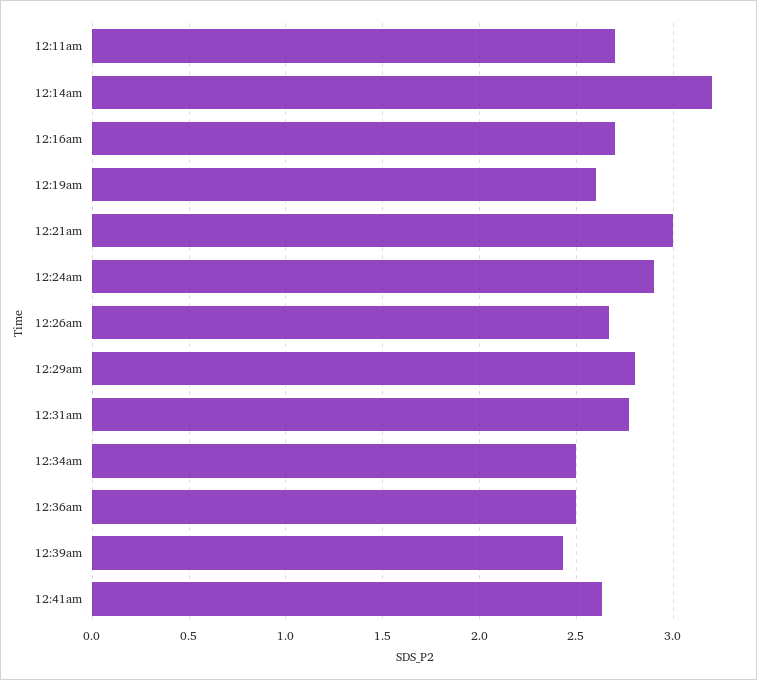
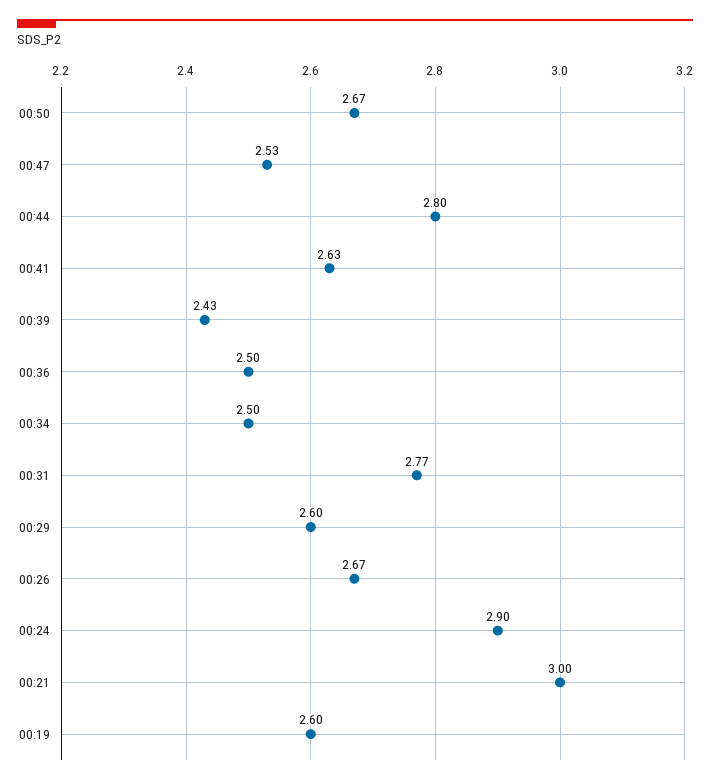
12:11am: 2.7 -> none
12:14am: 3.2 -> none
12:16am: 2.7 -> none
12:29am: 2.8 -> 2.6
00:50: none -> 2.67
00:47: none -> 2.53
00:44: none -> 2.8

